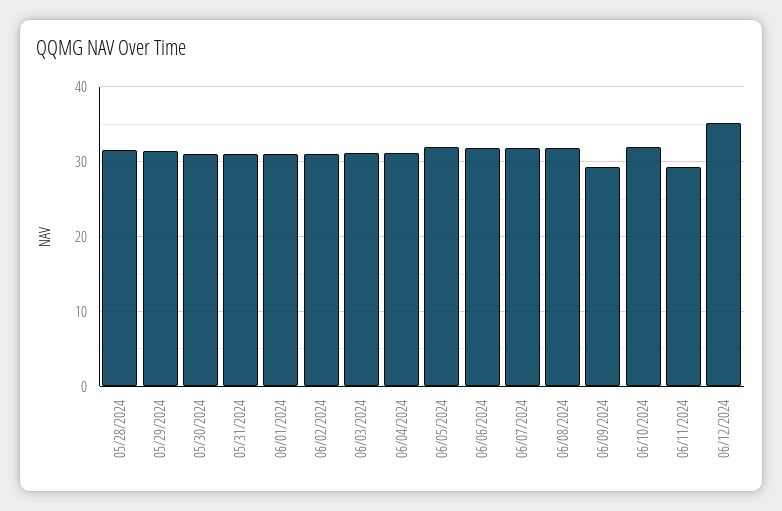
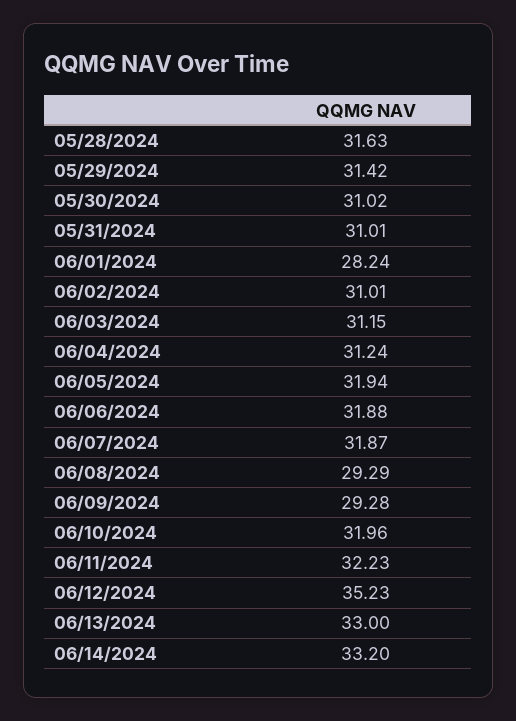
06/01/2024: 31 -> 28.24
06/08/2024: 32 -> 29.29
06/11/2024: 29 -> 32.23
06/13/2024: none -> 33
06/14/2024: none -> 33.2

